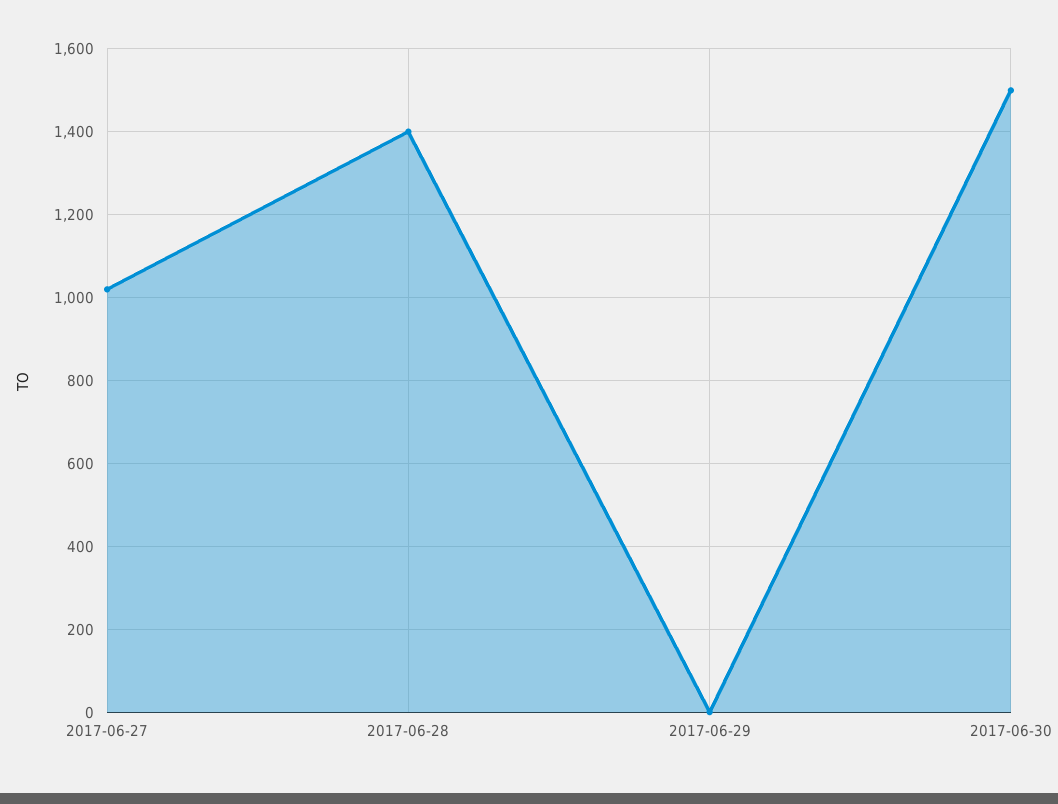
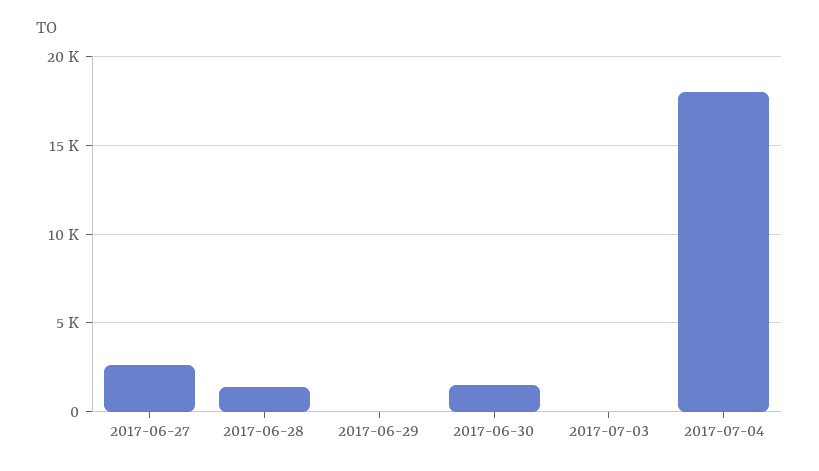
2017-06-27: 1020 -> 2500
2017-07-03: none -> 0
2017-07-04: none -> 18000

